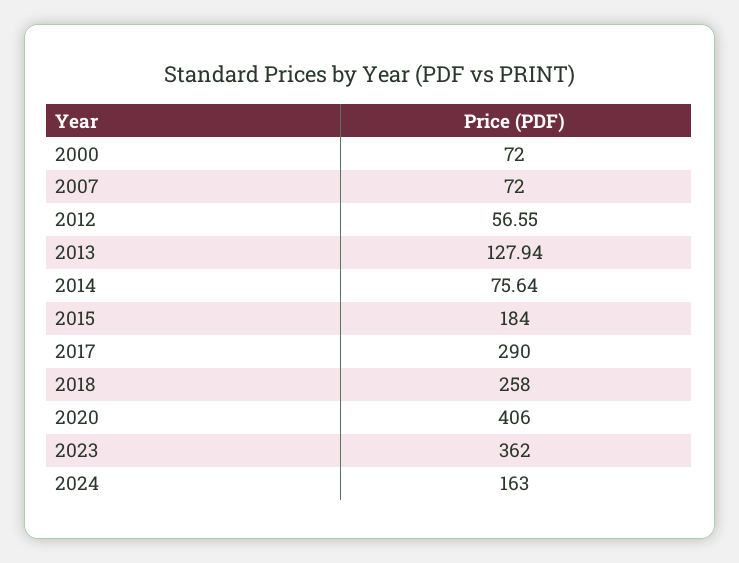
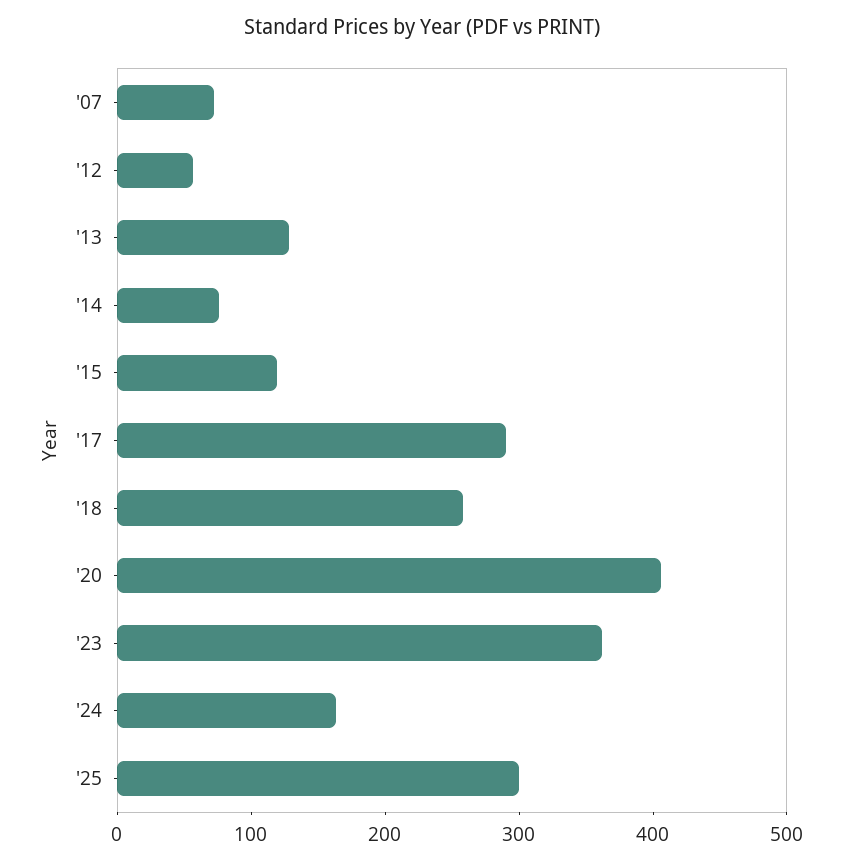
2000: 72 -> none
2015: 184 -> 120
'25: none -> 300

